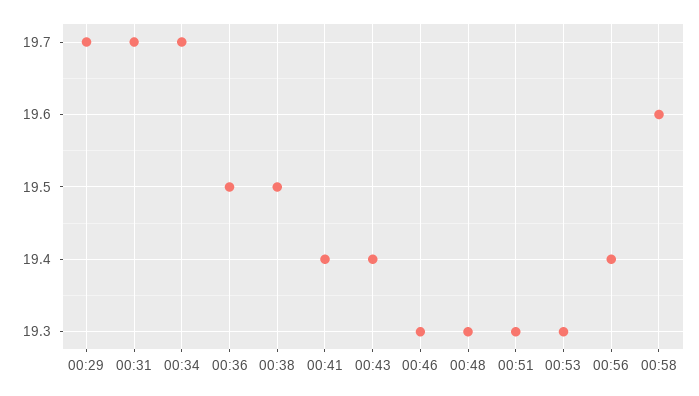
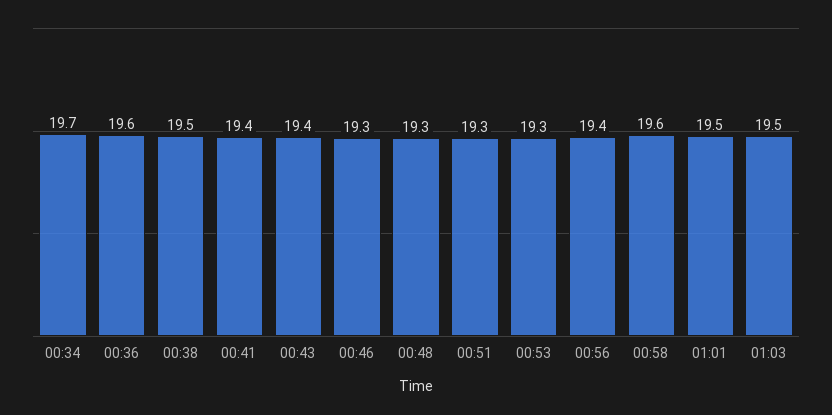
00:29: 19.7 -> none
00:31: 19.7 -> none
00:36: 19.5 -> 19.6
01:01: none -> 19.5
01:03: none -> 19.5

